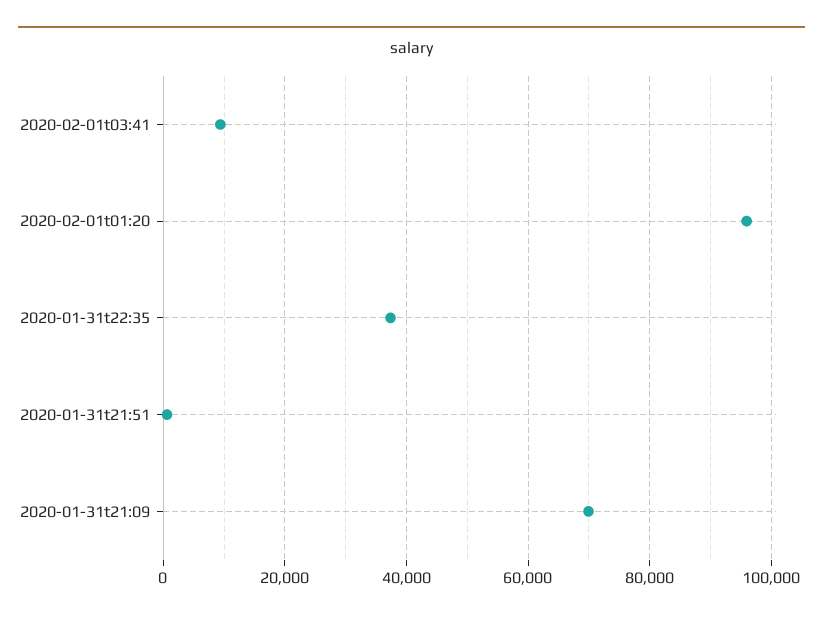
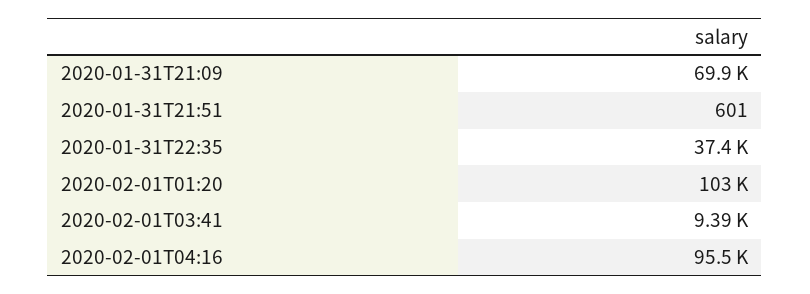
2020-02-01t01:20: 96000 -> 103000
2020-02-01T04:16: none -> 95500

